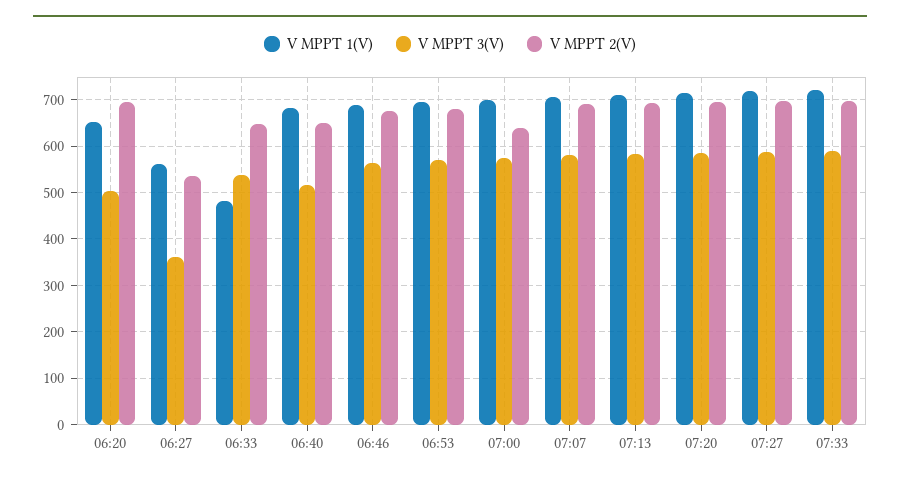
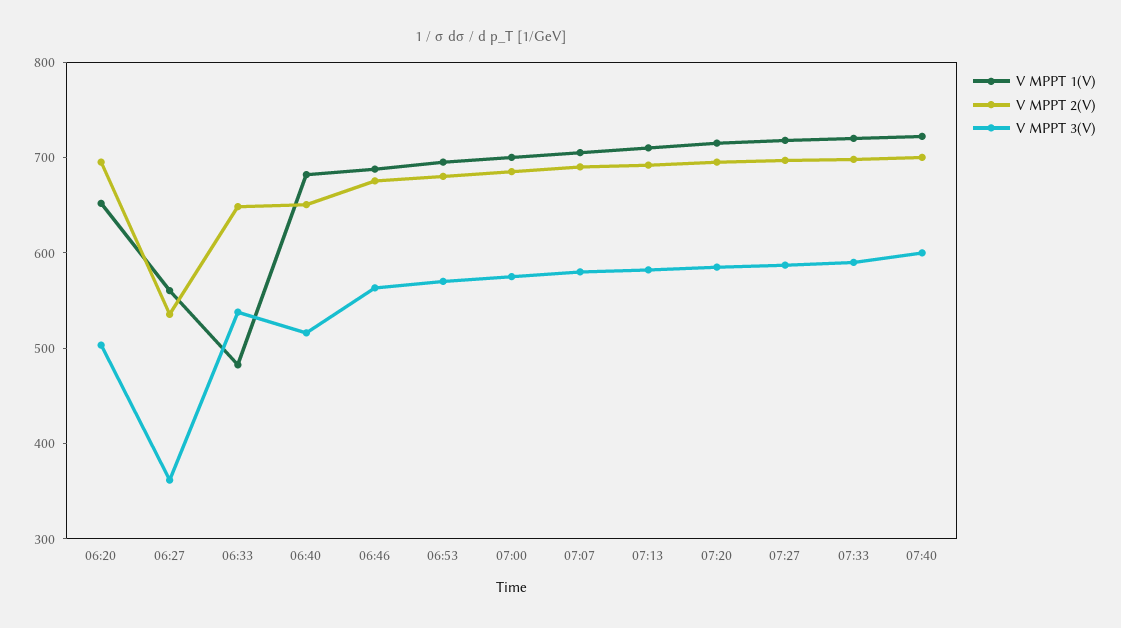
V MPPT 2(V), 07:00: 640 -> 680
V MPPT 1(V), 07:40: none -> 720
V MPPT 2(V), 07:40: none -> 700
V MPPT 3(V), 07:40: none -> 600

